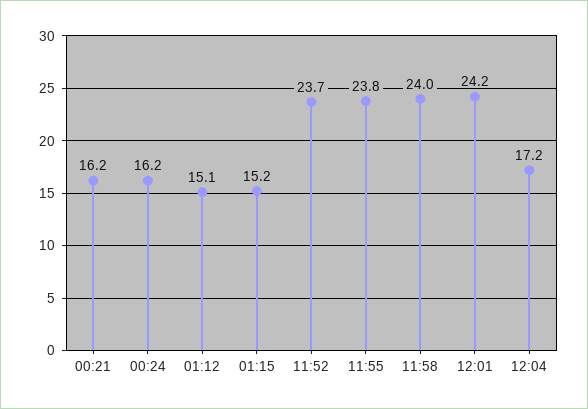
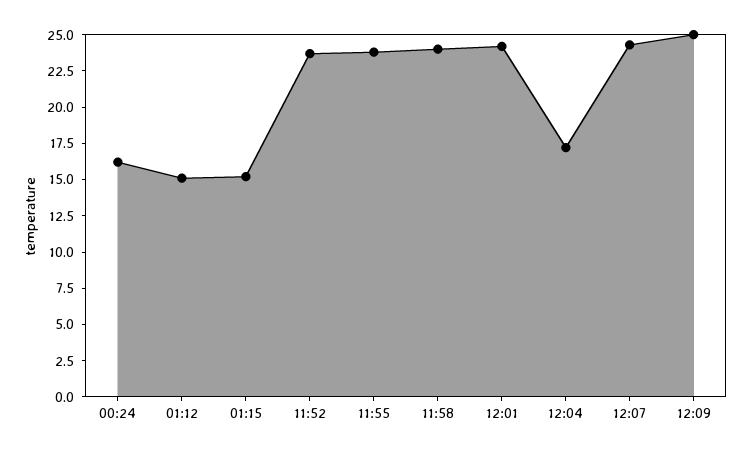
00:21: 16.2 -> none
12:07: none -> 25
12:09: none -> 25

